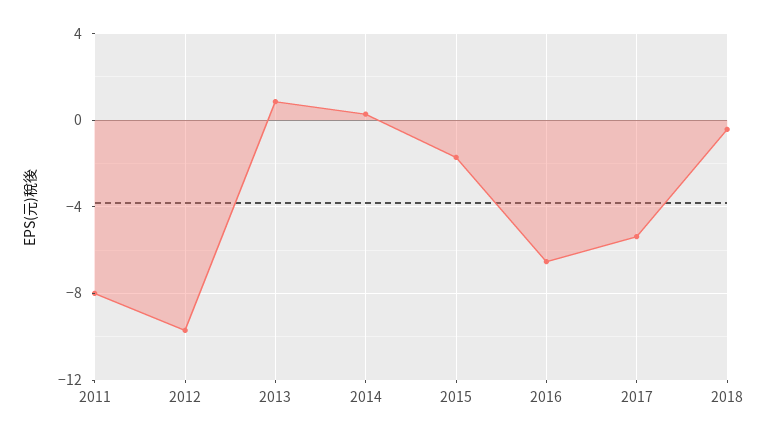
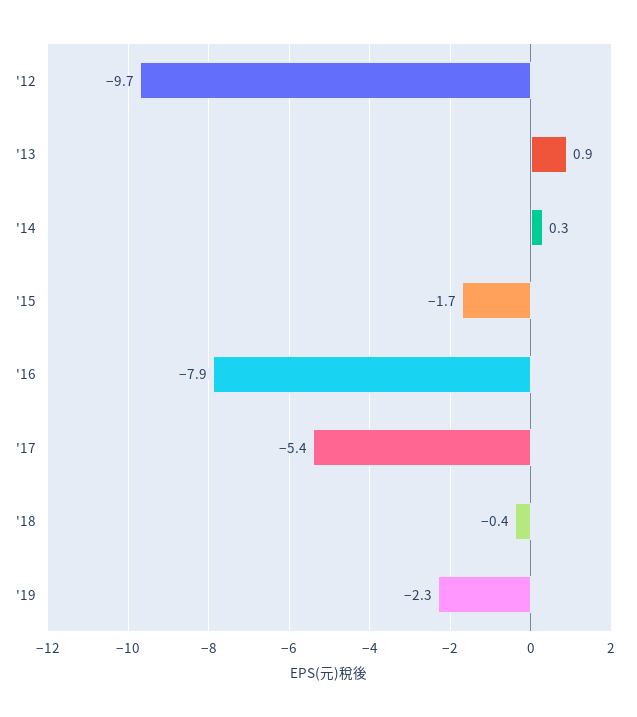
2011: -8 -> none
2016: -6.5 -> -7.9
'19: none -> -2.3

